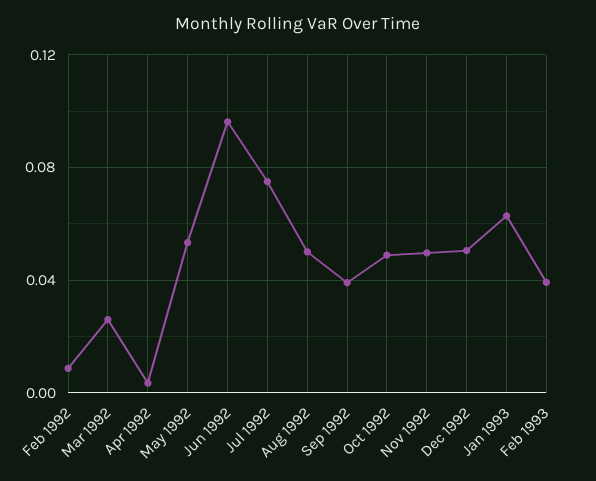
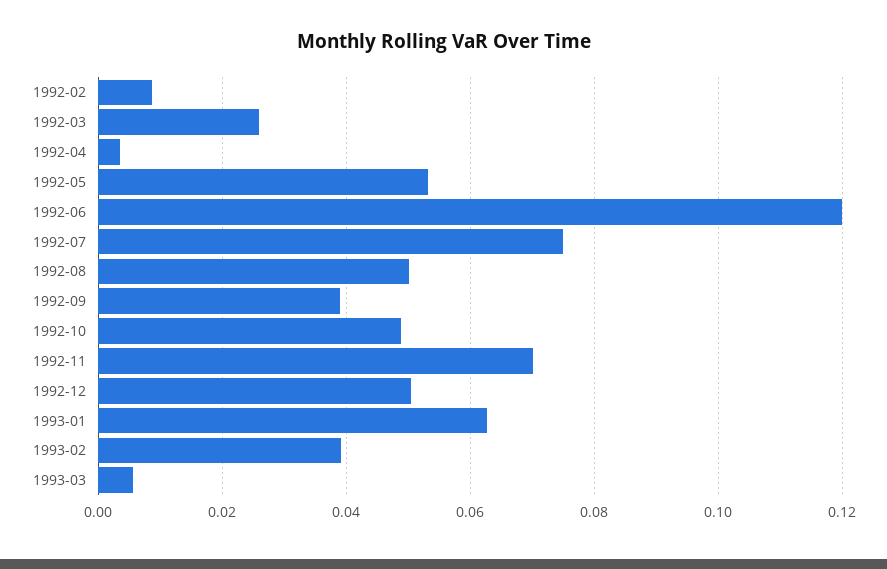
Jun 1992: 0.095 -> 0.12
Nov 1992: 0.05 -> 0.07
1993-03: none -> 0.006

